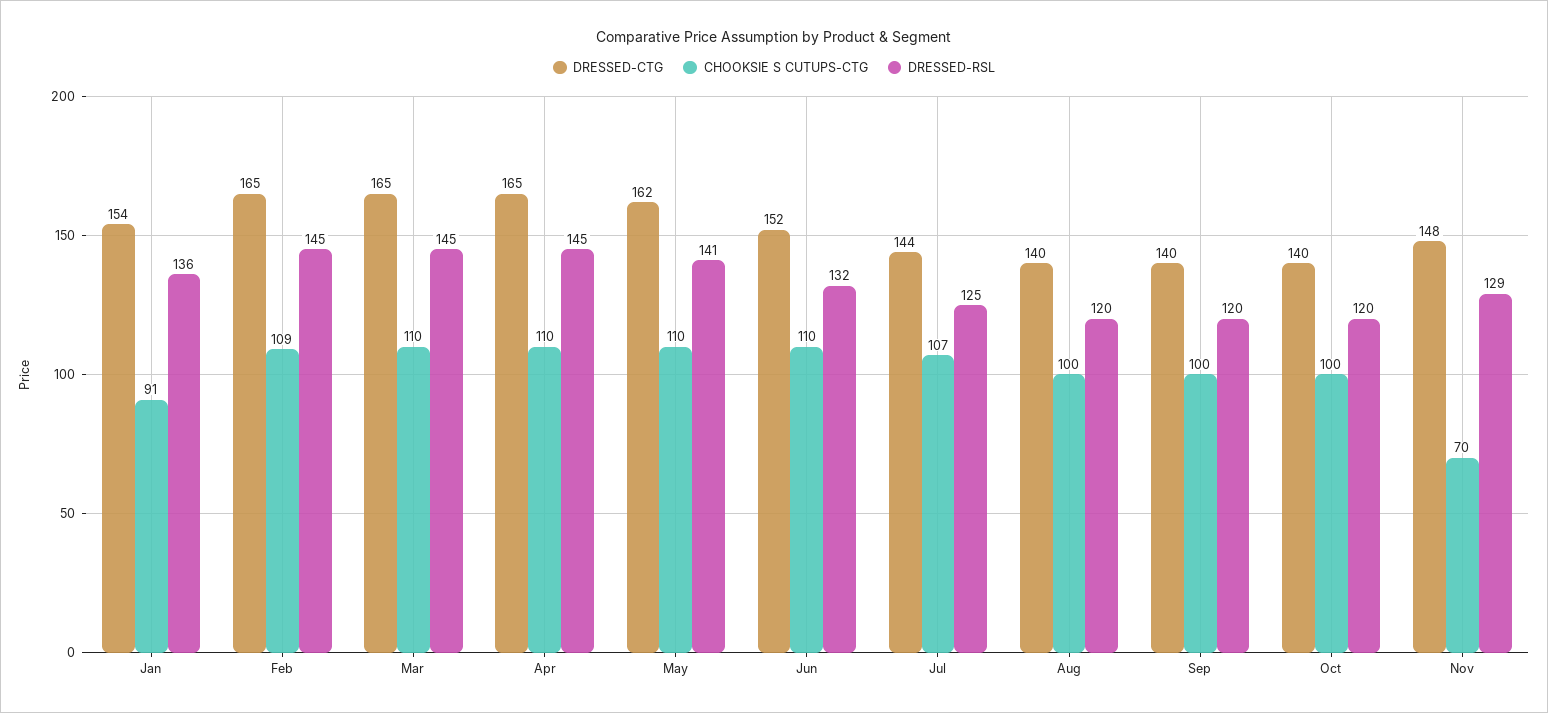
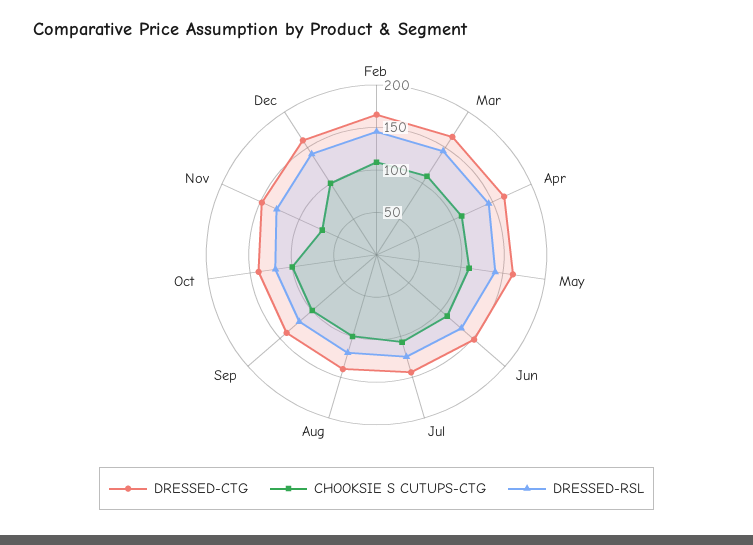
DRESSED-CTG, Jan: 154 -> none
CHOOKSIE S CUTUPS-CTG, Jan: 91 -> none
DRESSED-RSL, Jan: 136 -> none
DRESSED-CTG, Dec: none -> 160
CHOOKSIE S CUTUPS-CTG, Dec: none -> 100
DRESSED-RSL, Dec: none -> 140

